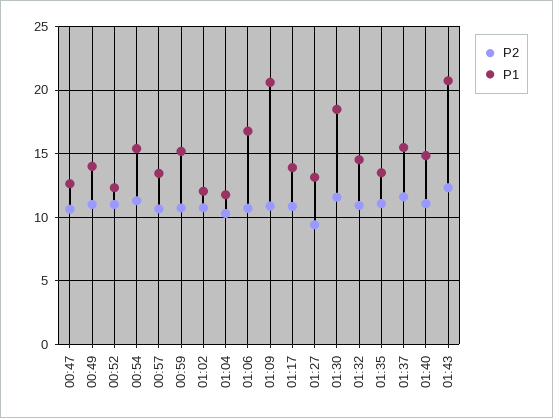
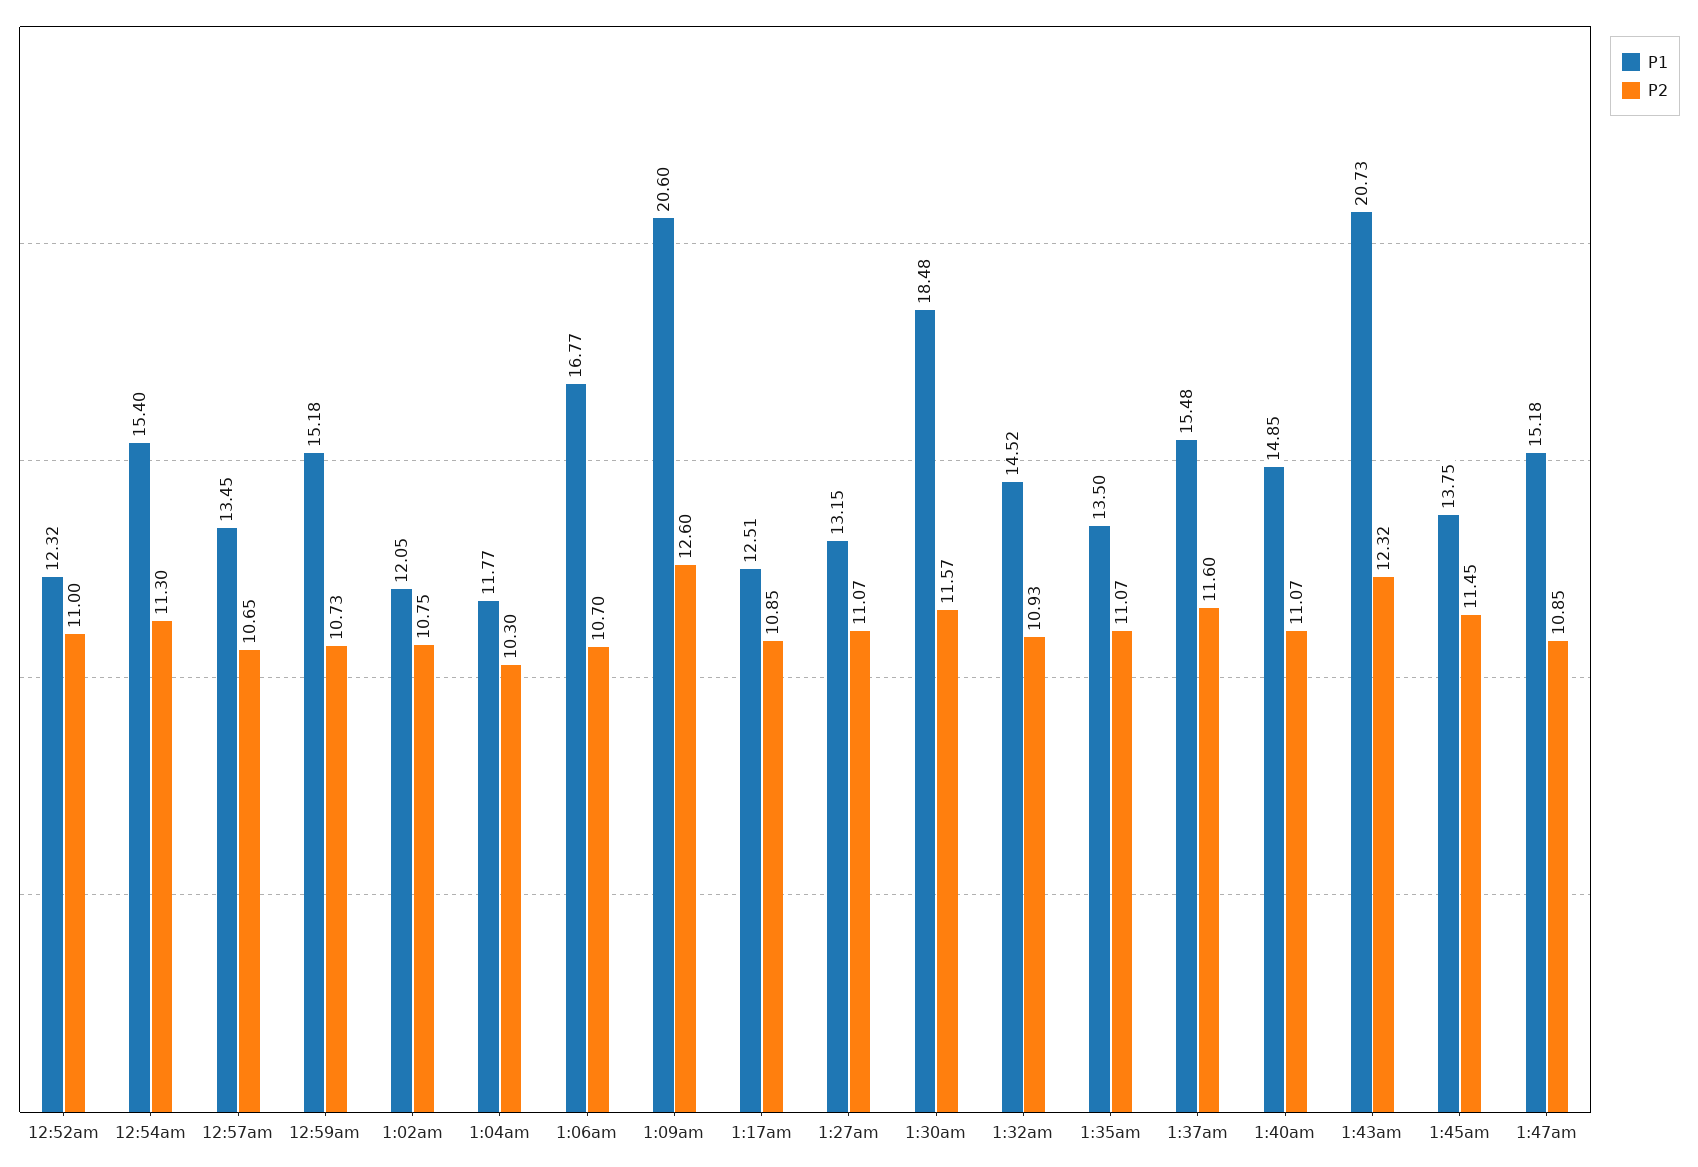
P2, 00:47: 10.5 -> none
P1, 00:47: 12.5 -> none
P2, 00:49: 11 -> none
P1, 00:49: 14 -> none
P2, 01:09: 11 -> 12.6
P1, 01:17: 14 -> 12.51
P2, 01:27: 9.5 -> 11.07
P1, 1:45am: none -> 13.75
P2, 1:45am: none -> 11.45
P1, 1:47am: none -> 15.18
P2, 1:47am: none -> 10.85

